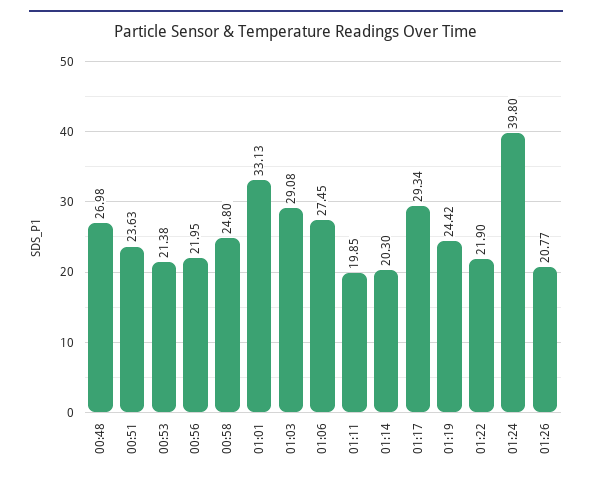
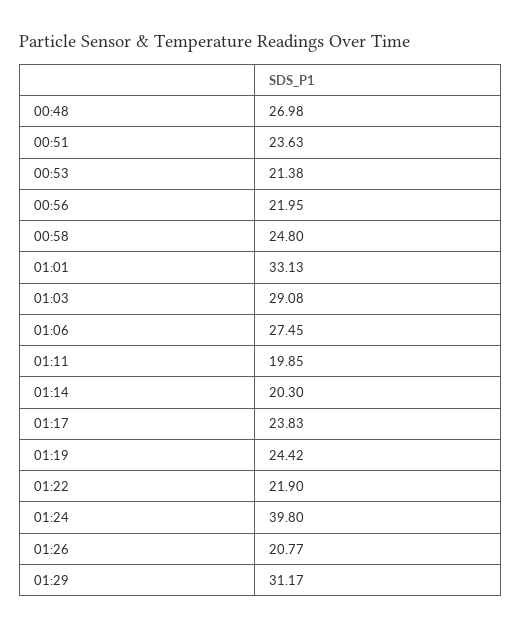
01:17: 29.34 -> 23.83
01:29: none -> 31.17

